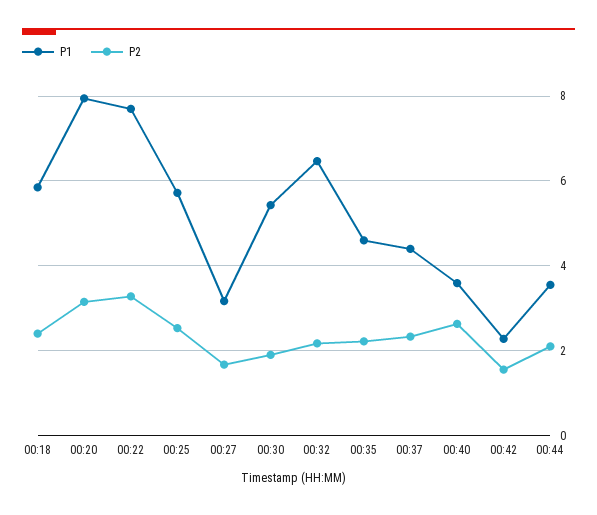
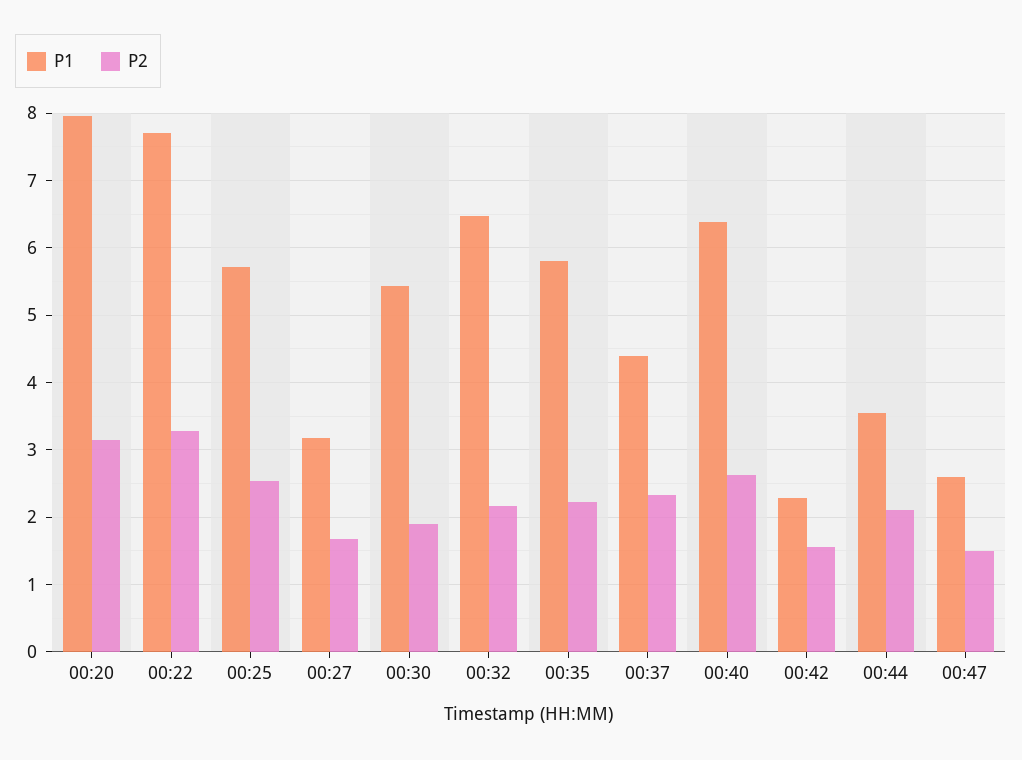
P1, 00:18: 5.8 -> none
P2, 00:18: 2.4 -> none
P1, 00:35: 4.6 -> 5.8
P1, 00:40: 3.6 -> 6.4
P1, 00:47: none -> 2.6
P2, 00:47: none -> 1.5

